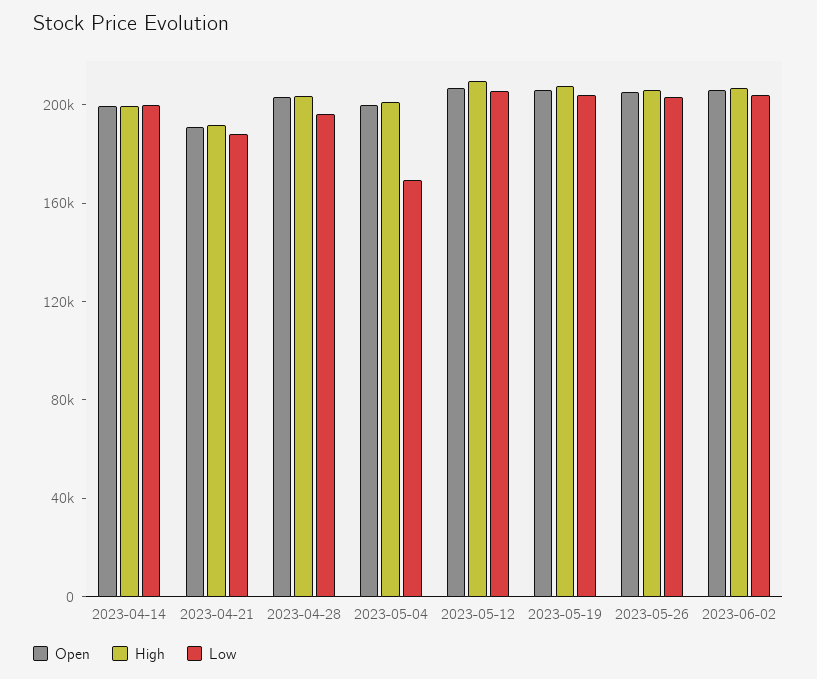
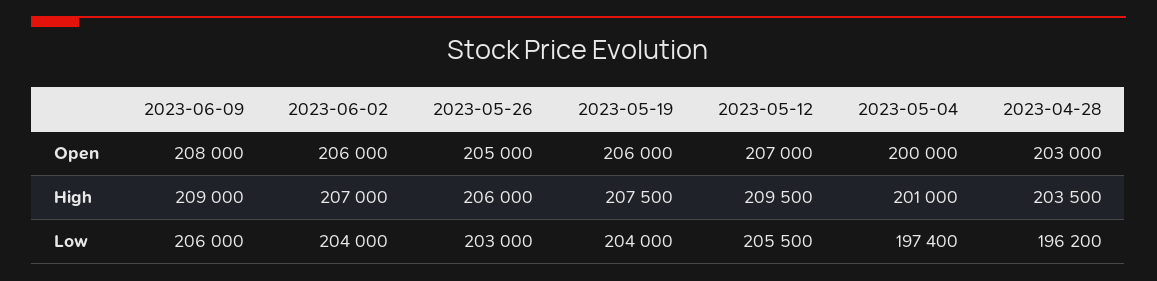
Open, 2023-04-14: 200000 -> none
High, 2023-04-14: 200000 -> none
Low, 2023-04-14: 200000 -> none
Open, 2023-04-21: 190000 -> none
High, 2023-04-21: 190000 -> none
Low, 2023-04-21: 190000 -> none
Low, 2023-05-04: 170000 -> 197400
Open, 2023-06-09: none -> 208000
High, 2023-06-09: none -> 209000
Low, 2023-06-09: none -> 206000

